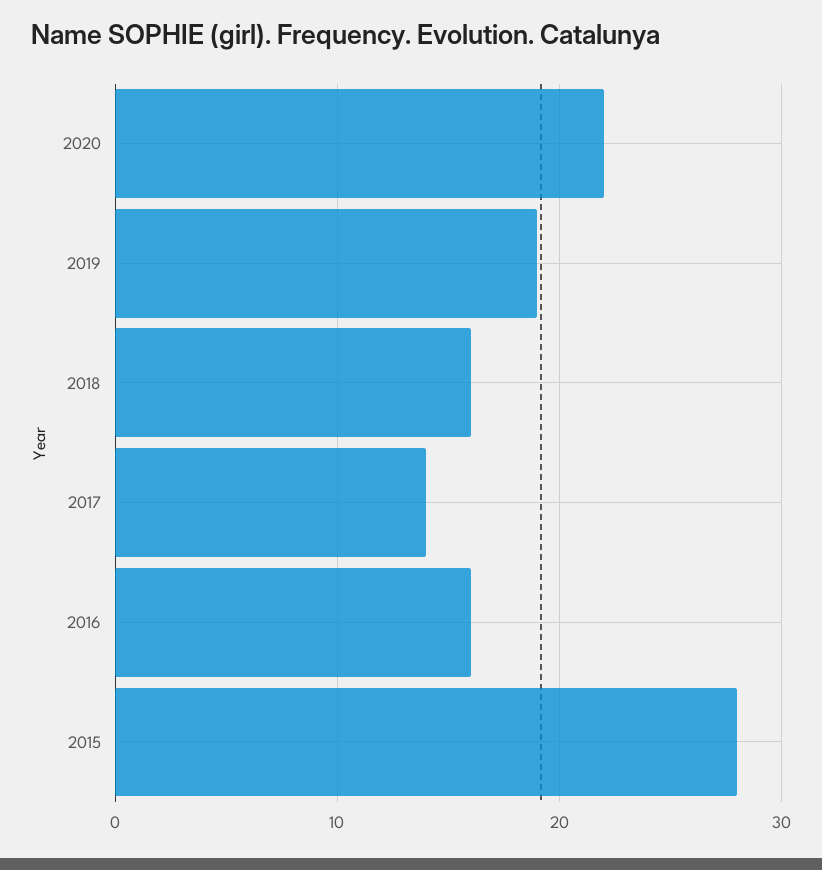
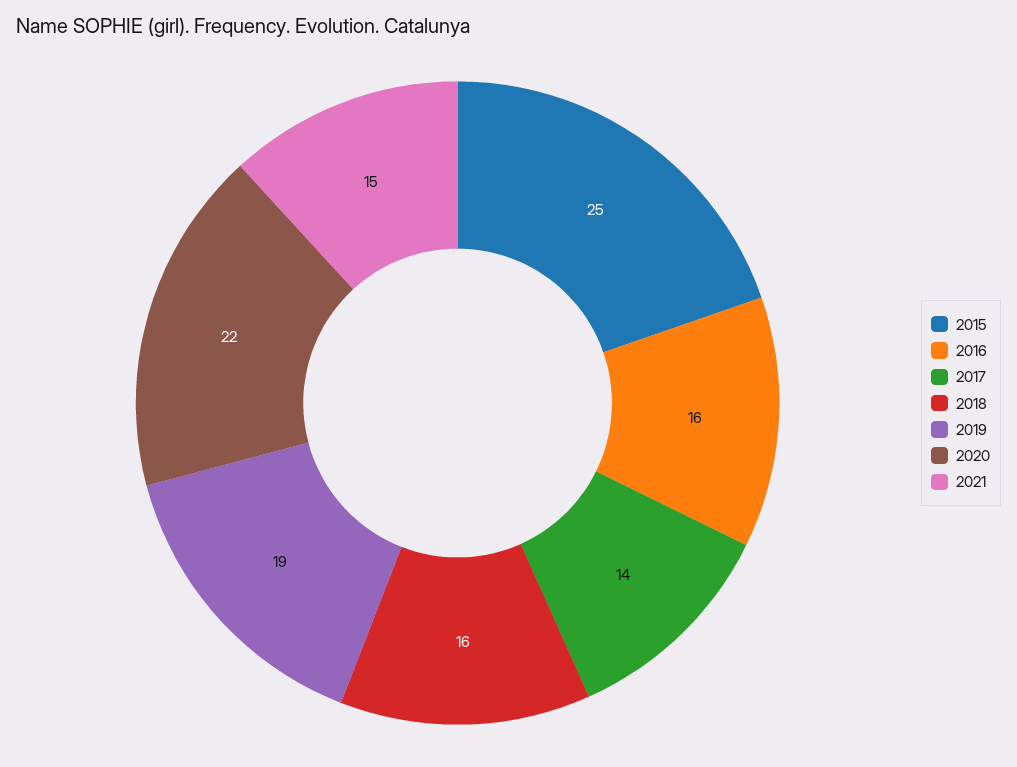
2015: 28 -> 25
2021: none -> 15

